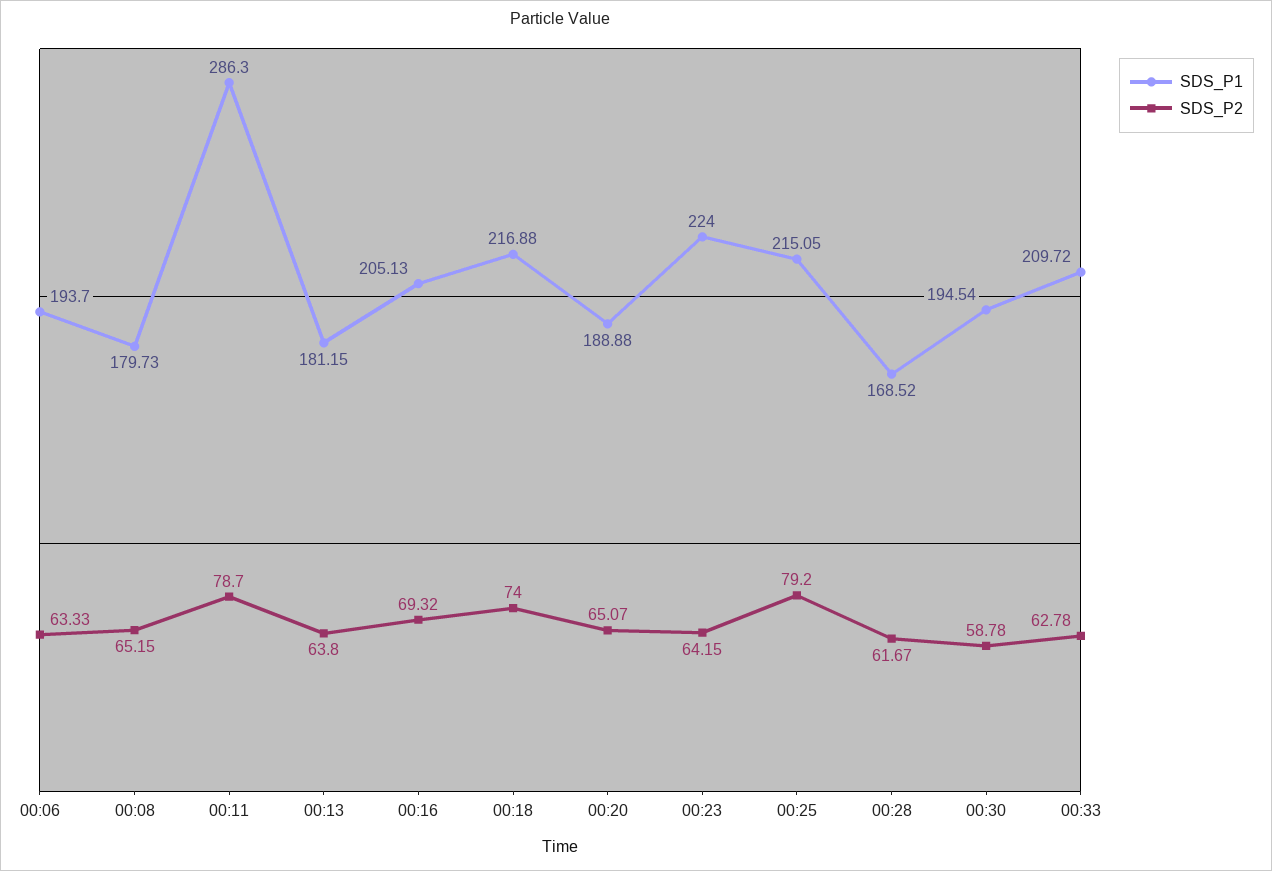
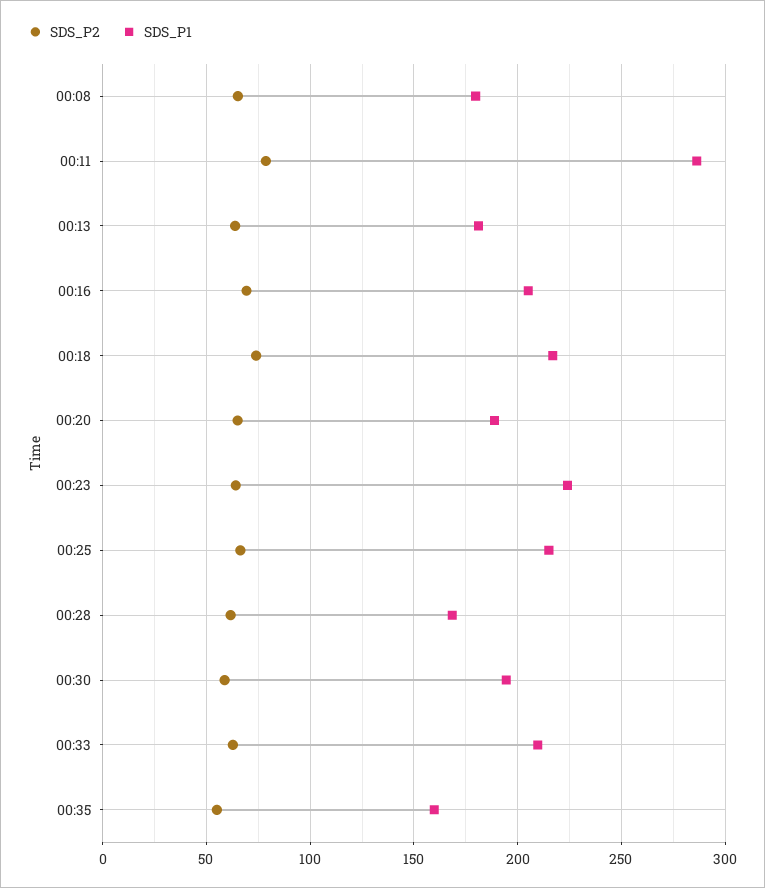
SDS_P1, 00:06: 193.7 -> none
SDS_P2, 00:06: 63.33 -> none
SDS_P2, 00:25: 79.2 -> 65
SDS_P2, 00:35: none -> 55
SDS_P1, 00:35: none -> 160

